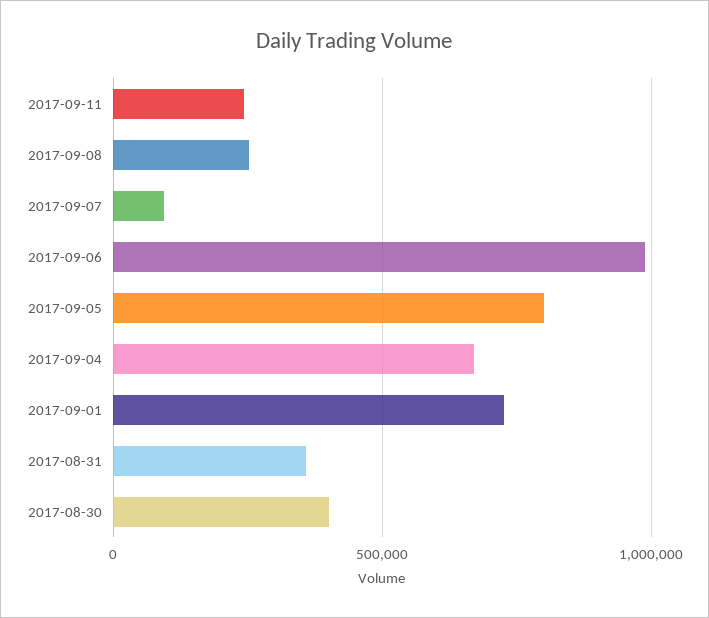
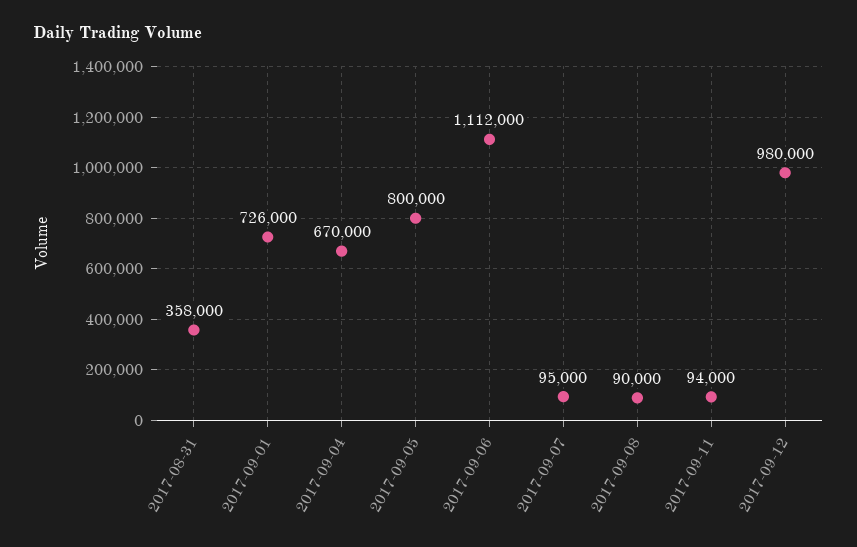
2017-09-11: 250000 -> 94000
2017-09-08: 250000 -> 90000
2017-09-06: 1000000 -> 1112000
2017-08-30: 400000 -> none
2017-09-12: none -> 980000

